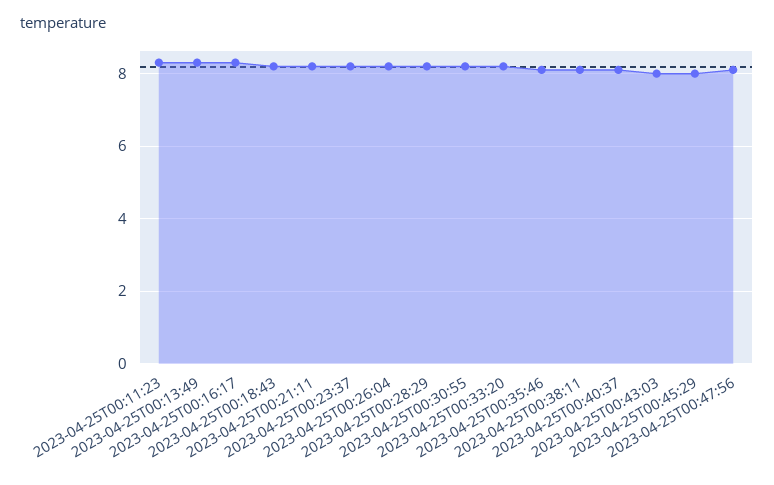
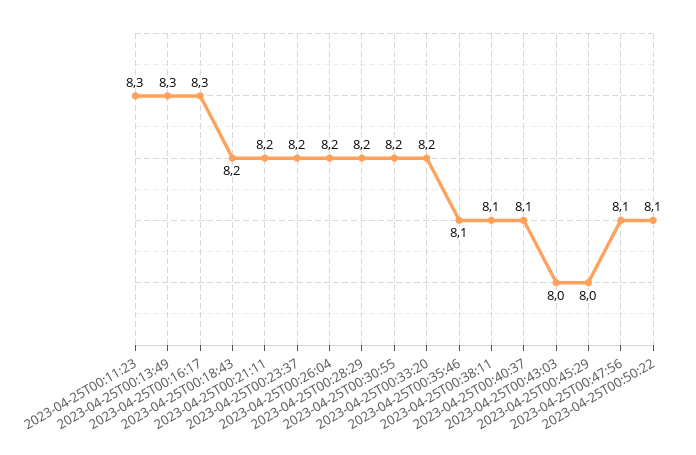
2023-04-25T00:50:22: none -> 8.1

